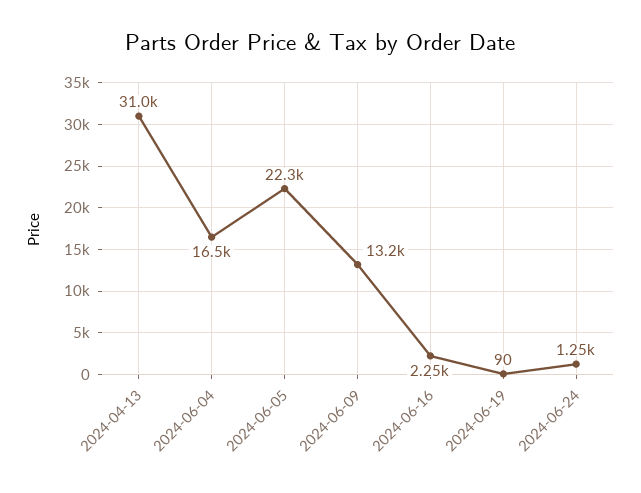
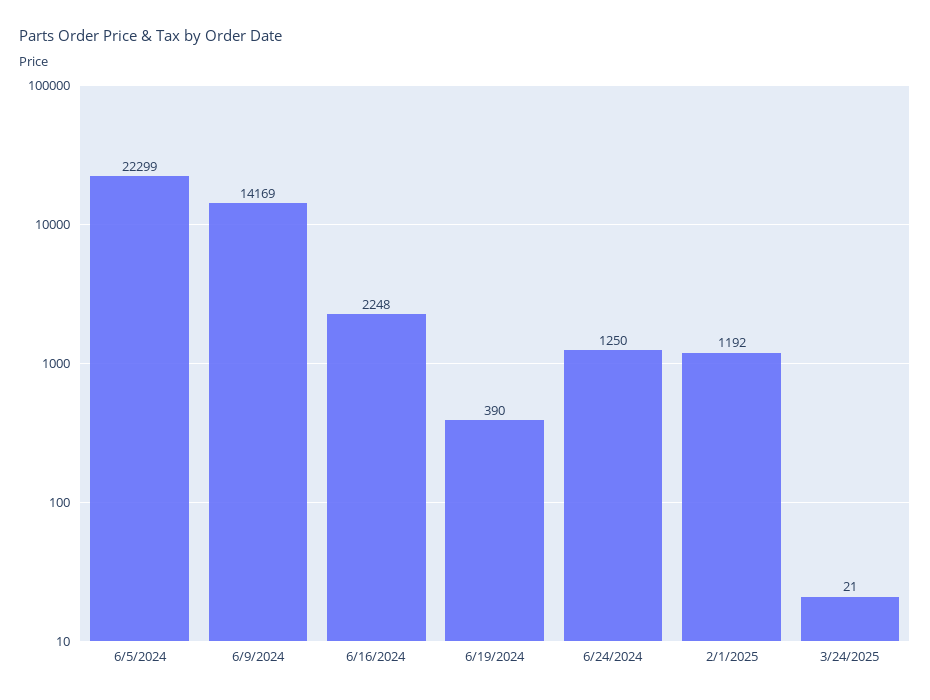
2024-04-13: 31000 -> none
2024-06-04: 16500 -> none
2024-06-09: 13200 -> 14169
2024-06-19: 90 -> 390
2/1/2025: none -> 1192
3/24/2025: none -> 21

